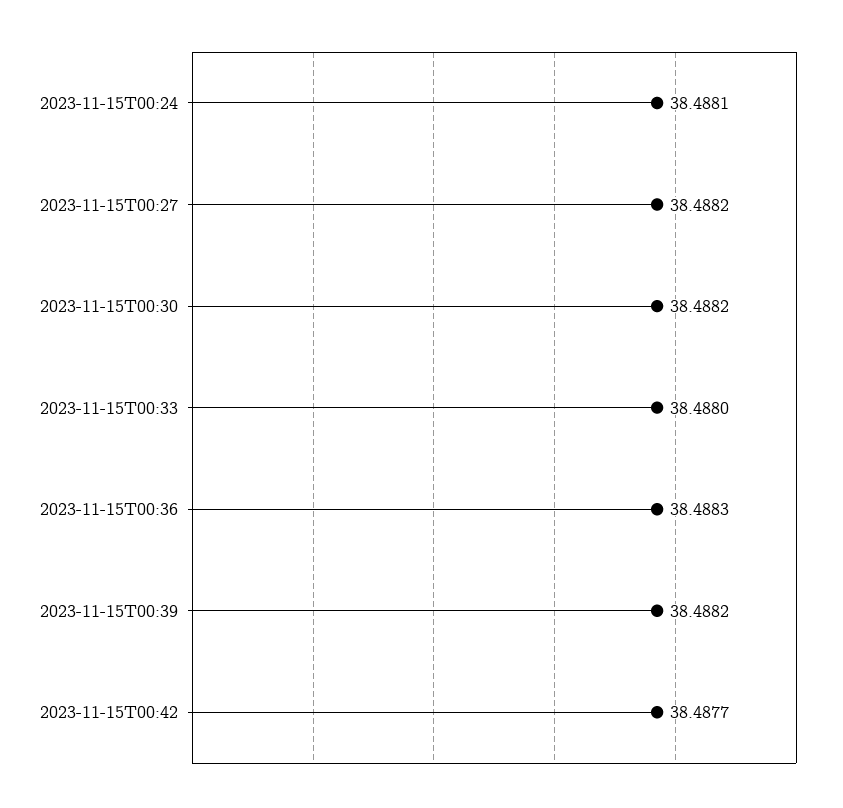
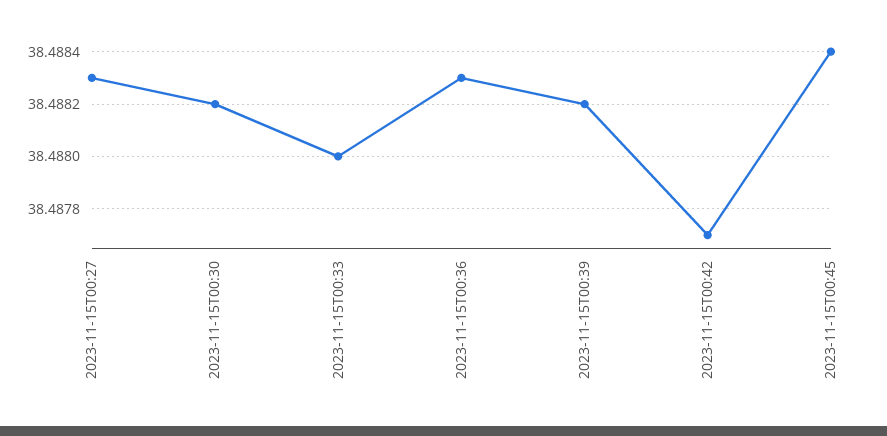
2023-11-15T00:24: 38.4881 -> none
2023-11-15T00:27: 38.4882 -> 38.4883
2023-11-15T00:45: none -> 38.4884

